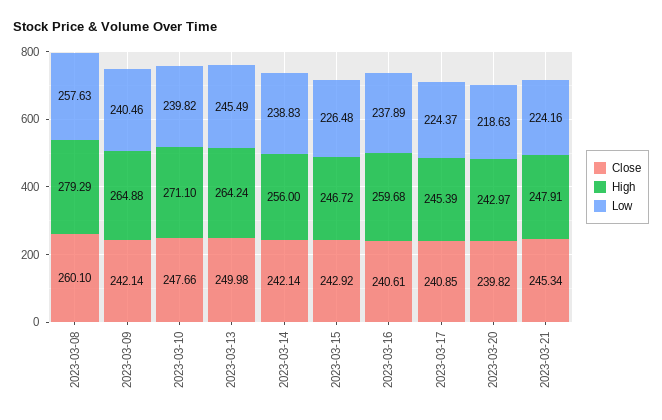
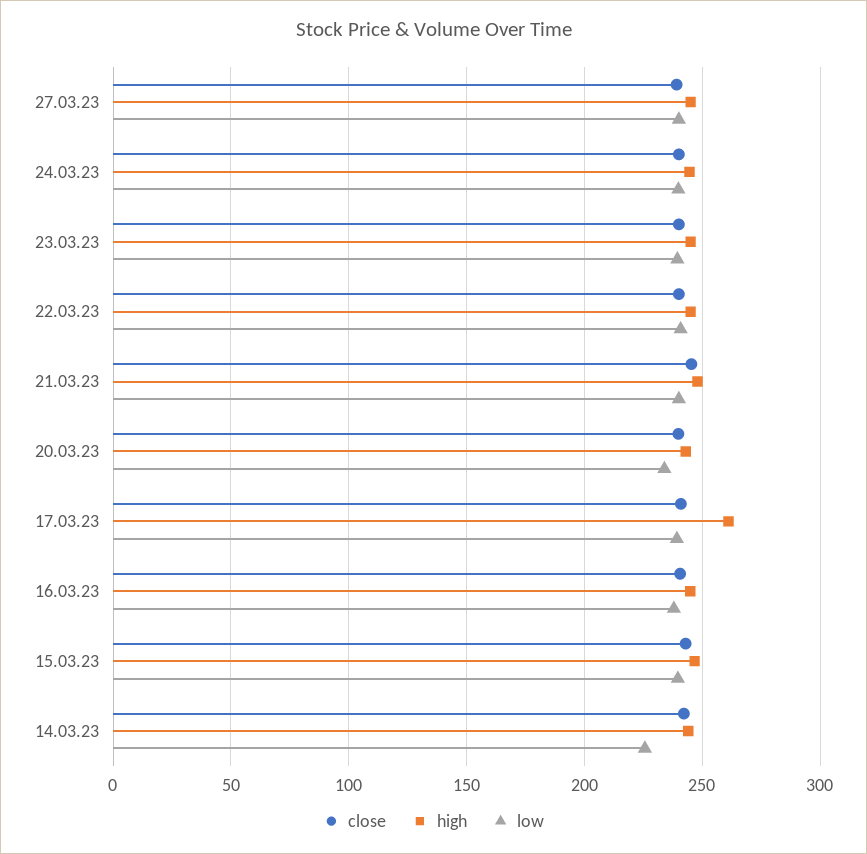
Close, 2023-03-08: 260.1 -> none
High, 2023-03-08: 279.29 -> none
Low, 2023-03-08: 257.63 -> none
Close, 2023-03-09: 242.14 -> none
High, 2023-03-09: 264.88 -> none
Low, 2023-03-09: 240.46 -> none
Close, 2023-03-10: 247.66 -> none
High, 2023-03-10: 271.1 -> none
Low, 2023-03-10: 239.82 -> none
Close, 2023-03-13: 249.98 -> none
High, 2023-03-13: 264.24 -> none
Low, 2023-03-13: 245.49 -> none
High, 2023-03-14: 256 -> 245
Low, 2023-03-14: 238.83 -> 225
Low, 2023-03-15: 226.48 -> 240
High, 2023-03-16: 259.68 -> 245
High, 2023-03-17: 245.39 -> 260
Low, 2023-03-17: 224.37 -> 240
Low, 2023-03-20: 218.63 -> 235
Low, 2023-03-21: 224.16 -> 240
Close, 27.03.23: none -> 240
High, 27.03.23: none -> 245
Low, 27.03.23: none -> 240
Close, 24.03.23: none -> 240
High, 24.03.23: none -> 245
Low, 24.03.23: none -> 240
Close, 23.03.23: none -> 240
High, 23.03.23: none -> 245
Low, 23.03.23: none -> 240
Close, 22.03.23: none -> 240
High, 22.03.23: none -> 245
Low, 22.03.23: none -> 240

